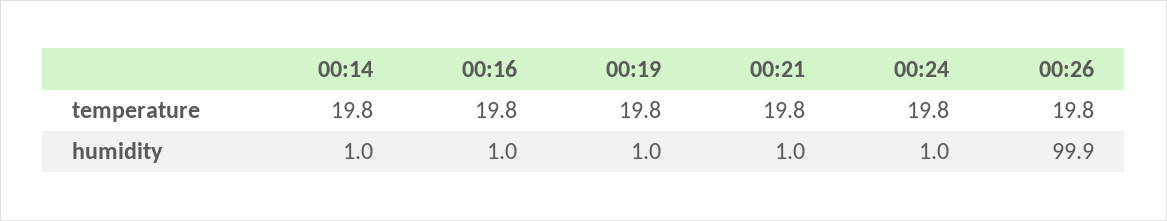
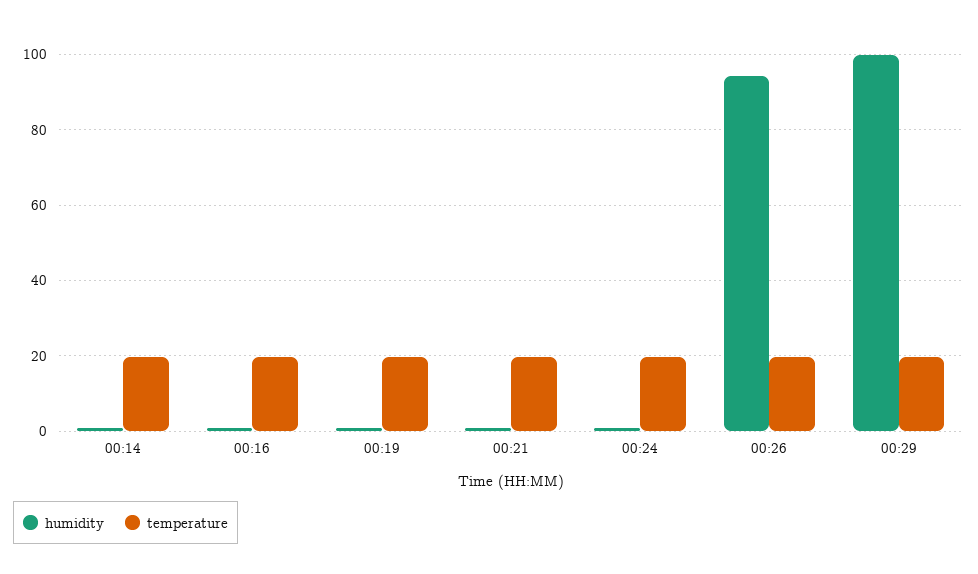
humidity, 00:26: 99.9 -> 94
humidity, 00:29: none -> 100
temperature, 00:29: none -> 20

